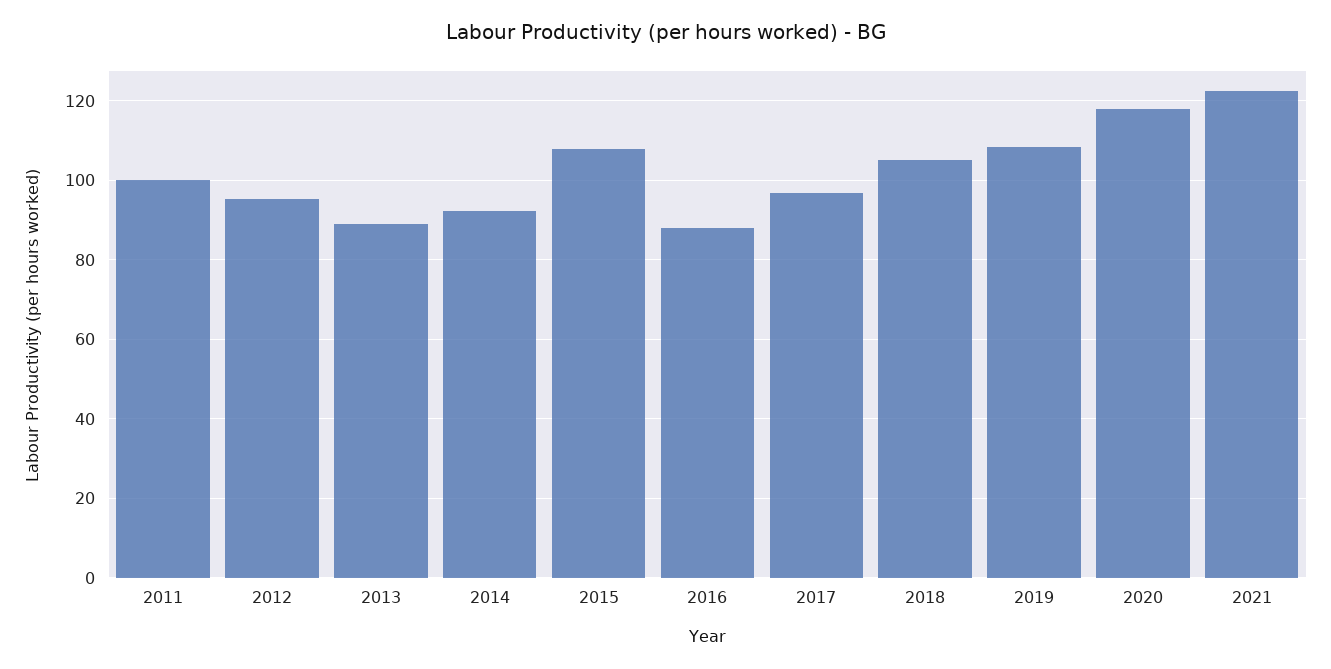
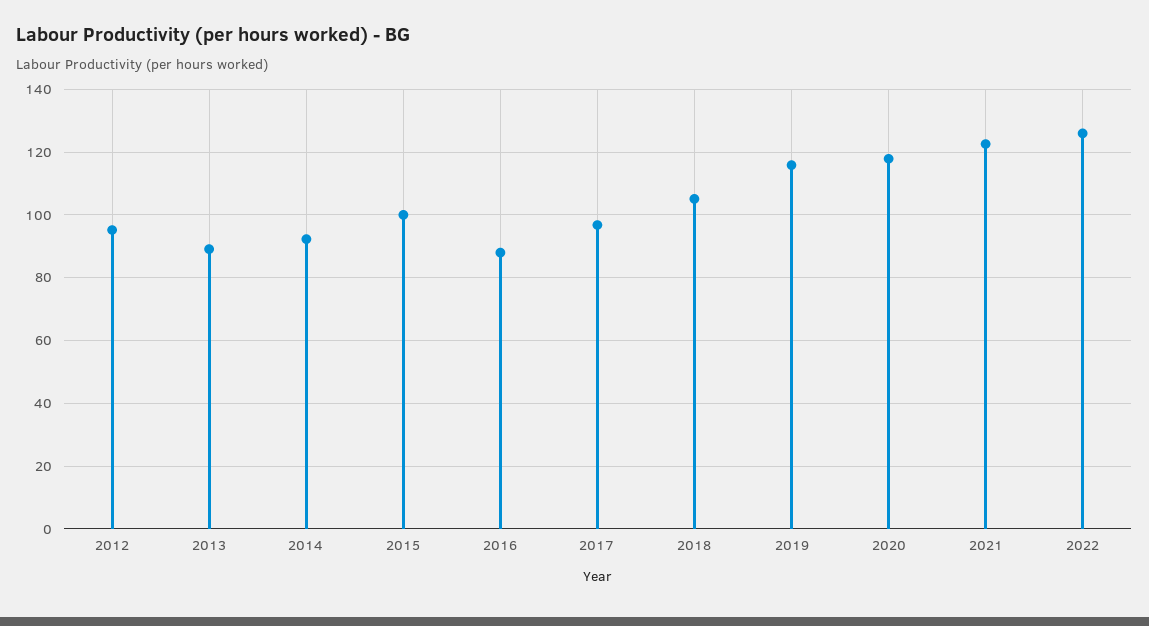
2011: 100 -> none
2015: 108 -> 100
2019: 108 -> 116
2022: none -> 126

